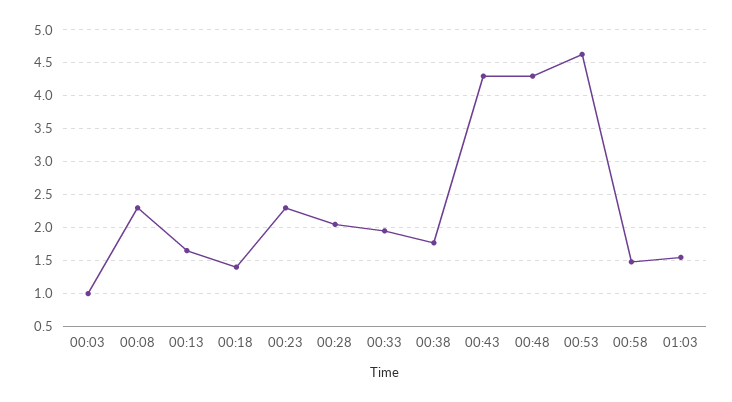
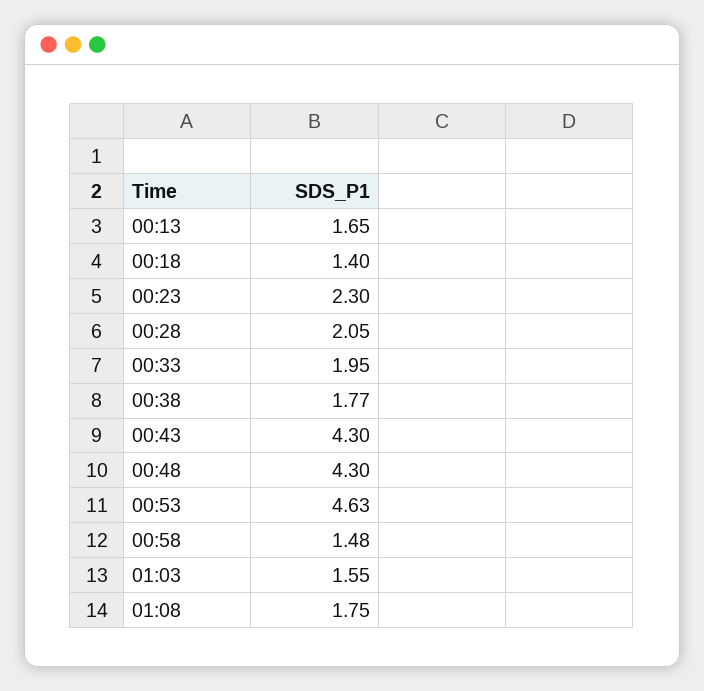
00:03: 1 -> none
00:08: 2.3 -> none
01:08: none -> 1.75

